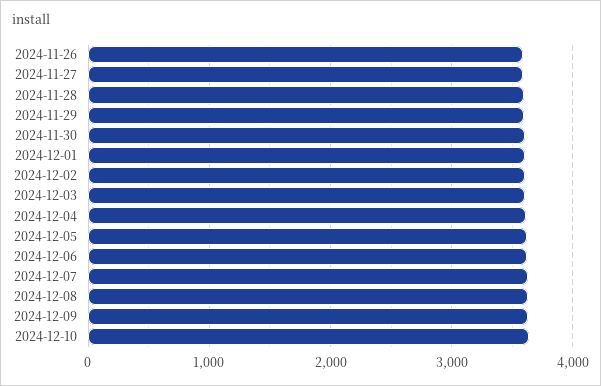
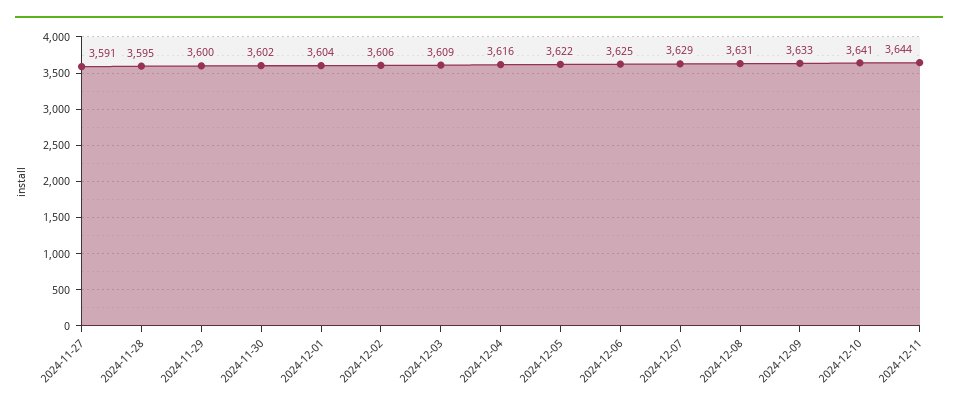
2024-11-26: 3600 -> none
2024-12-11: none -> 3644

